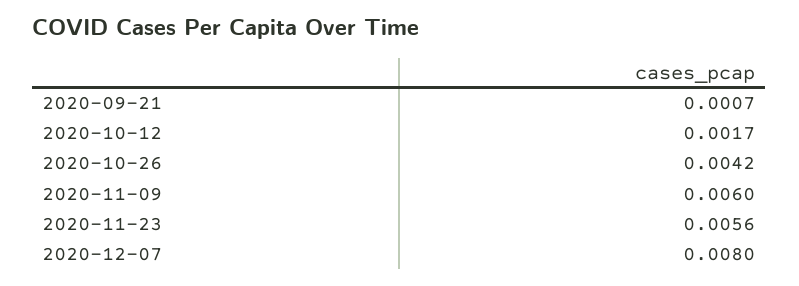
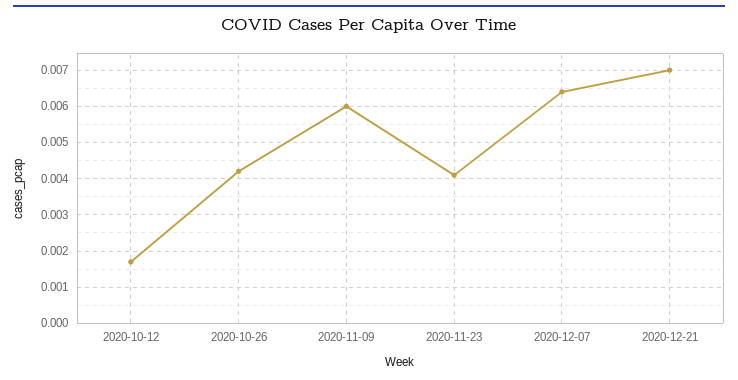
2020-09-21: 0.0007 -> none
2020-11-23: 0.0056 -> 0.004
2020-12-07: 0.008 -> 0.0065
2020-12-21: none -> 0.007

